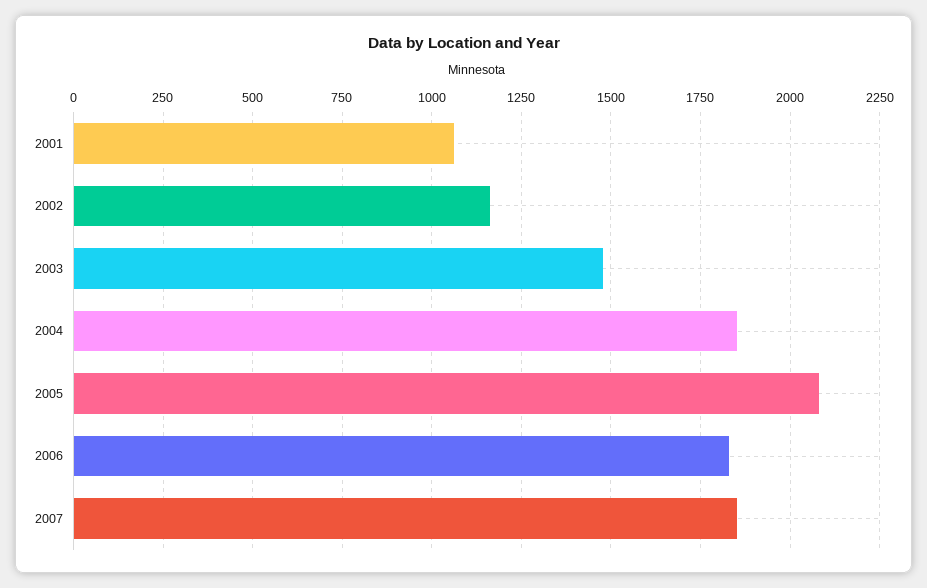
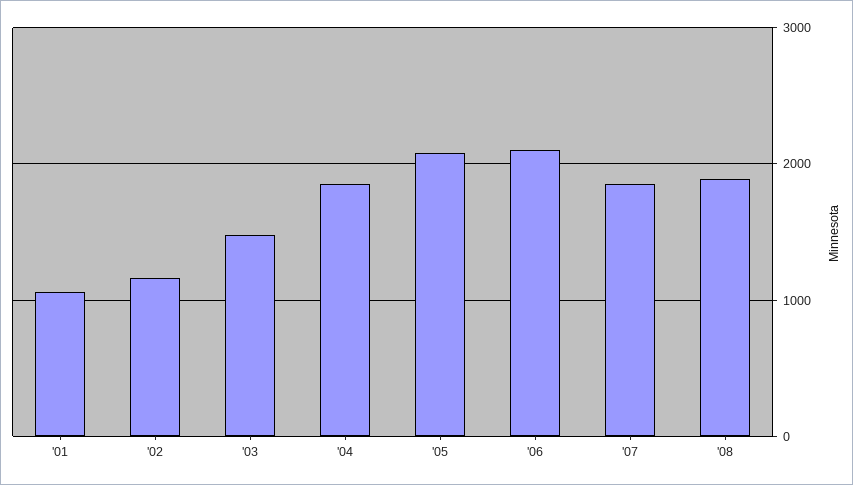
2006: 1825 -> 2100
'08: none -> 1900

